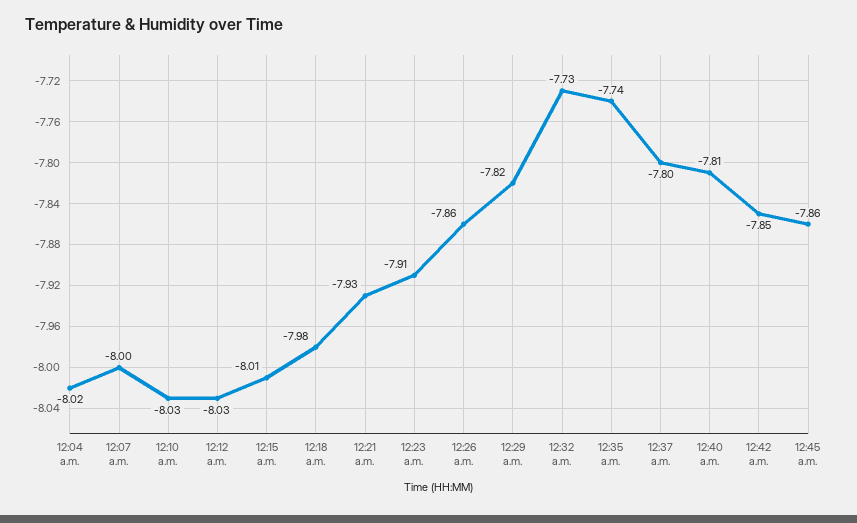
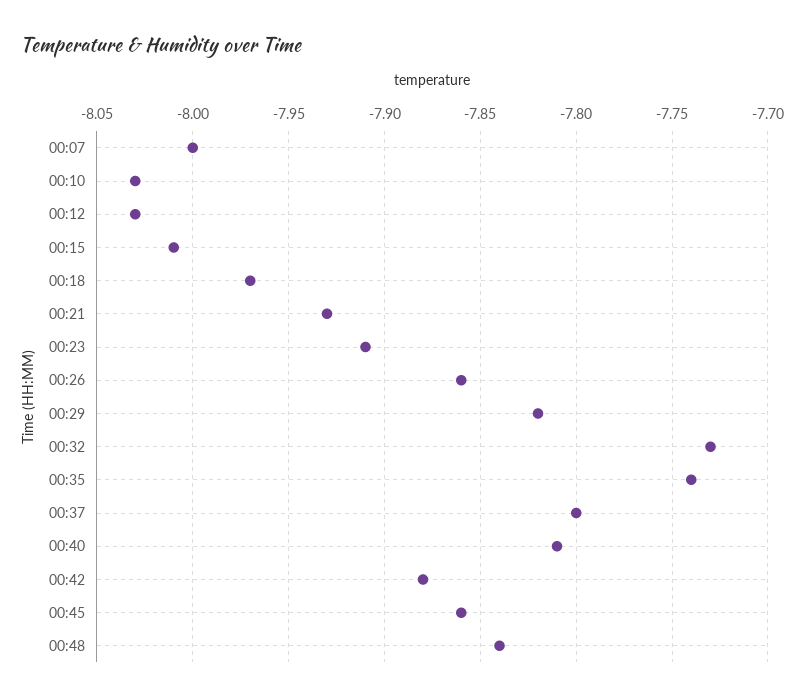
12:04 a.m.: -8.02 -> none
12:18 a.m.: -7.98 -> -7.97
12:42 a.m.: -7.85 -> -7.88
00:48: none -> -7.84

